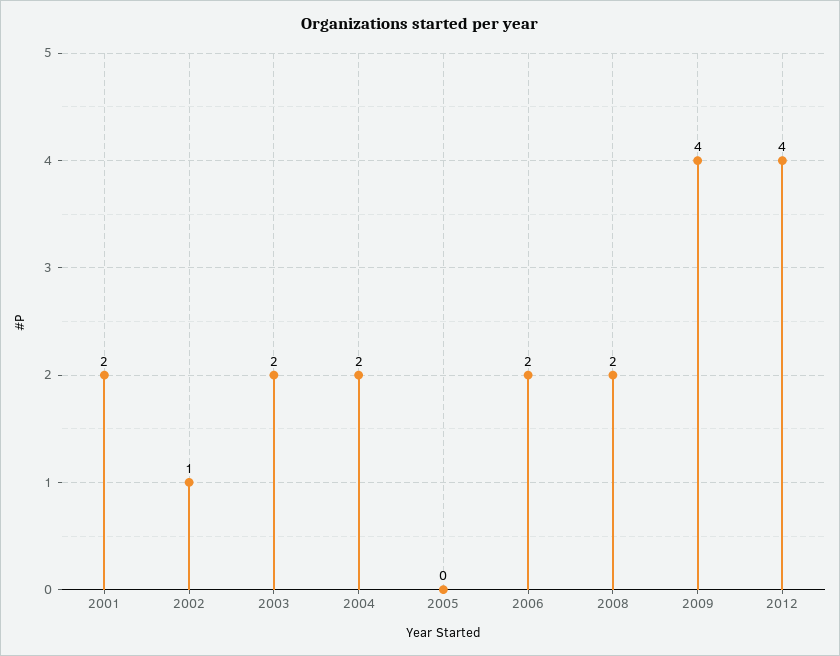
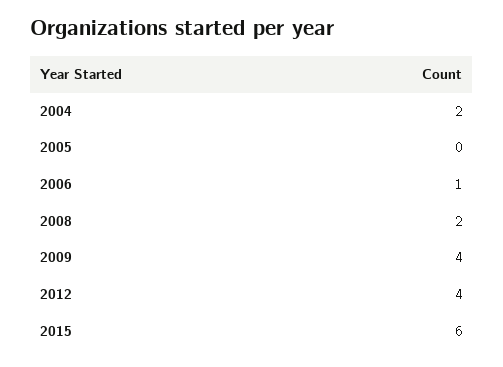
2001: 2 -> none
2002: 1 -> none
2003: 2 -> none
2006: 2 -> 1
2015: none -> 6

